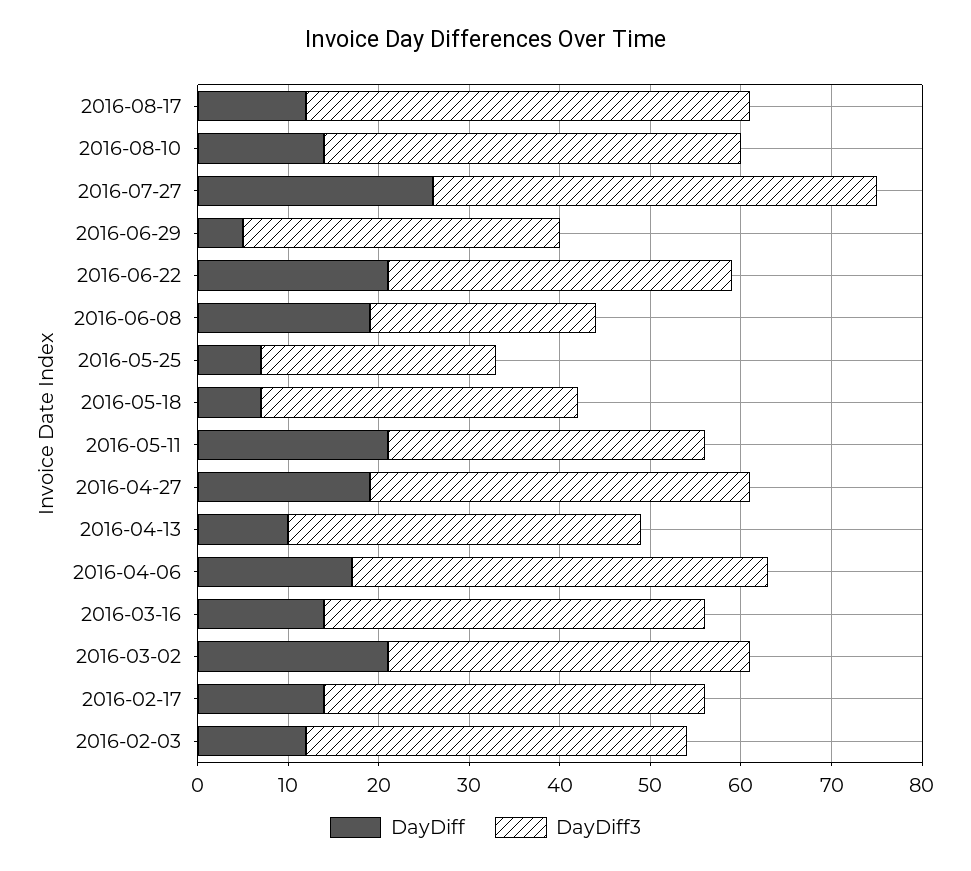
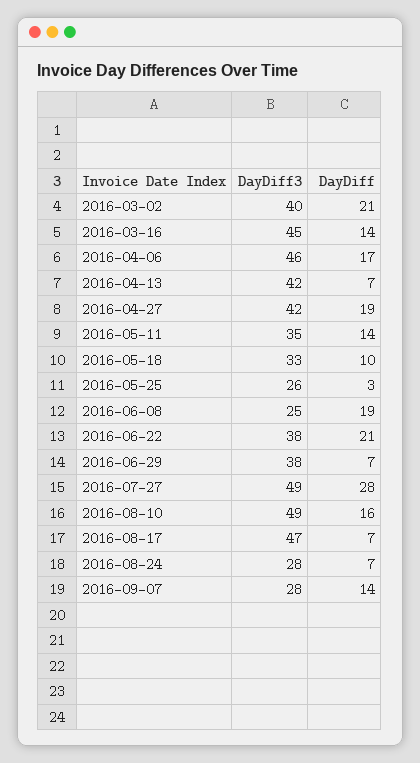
DayDiff, 2016-08-17: 12 -> 7
DayDiff3, 2016-08-17: 49 -> 47
DayDiff, 2016-08-10: 14 -> 16
DayDiff3, 2016-08-10: 46 -> 49
DayDiff, 2016-07-27: 26 -> 28
DayDiff, 2016-06-29: 5 -> 7
DayDiff3, 2016-06-29: 35 -> 38
DayDiff, 2016-05-25: 7 -> 3
DayDiff, 2016-05-18: 7 -> 10
DayDiff3, 2016-05-18: 35 -> 33
DayDiff, 2016-05-11: 21 -> 14
DayDiff, 2016-04-13: 10 -> 7
DayDiff3, 2016-04-13: 39 -> 42
DayDiff3, 2016-03-16: 42 -> 45
DayDiff, 2016-02-17: 14 -> none
DayDiff3, 2016-02-17: 42 -> none
DayDiff, 2016-02-03: 12 -> none
DayDiff3, 2016-02-03: 42 -> none
DayDiff3, 2016-08-24: none -> 28
DayDiff, 2016-08-24: none -> 7
DayDiff3, 2016-09-07: none -> 28
DayDiff, 2016-09-07: none -> 14

